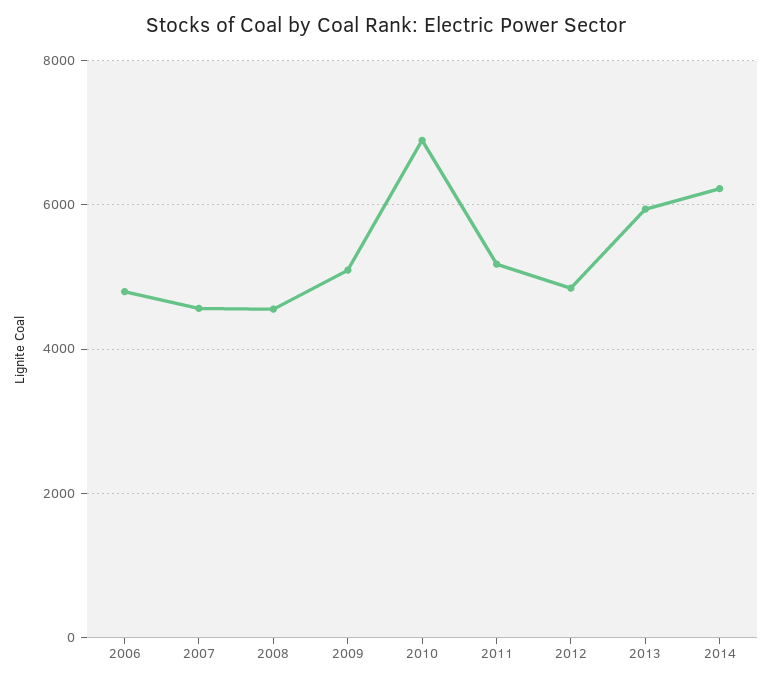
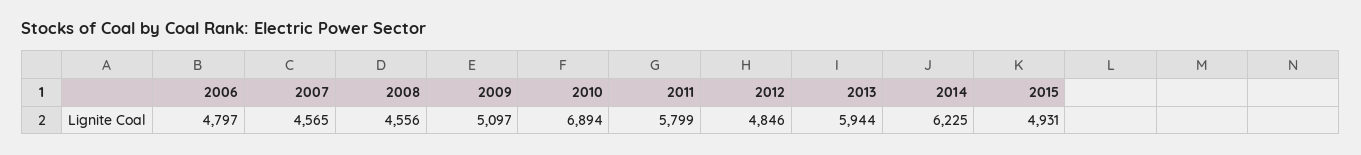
2011: 5200 -> 5799
2015: none -> 4931

